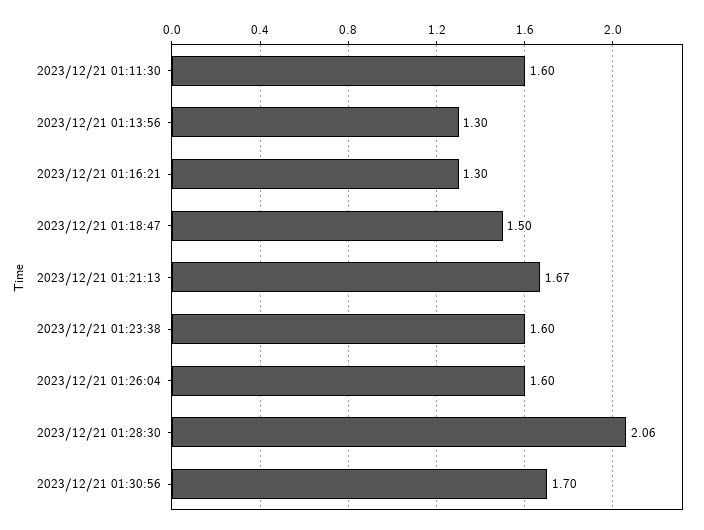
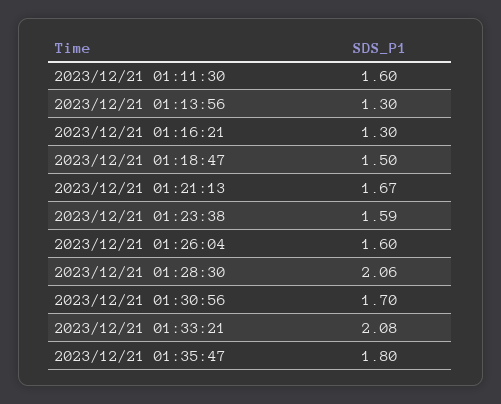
2023/12/21 01:23:38: 1.6 -> 1.59
2023/12/21 01:33:21: none -> 2.08
2023/12/21 01:35:47: none -> 1.8

